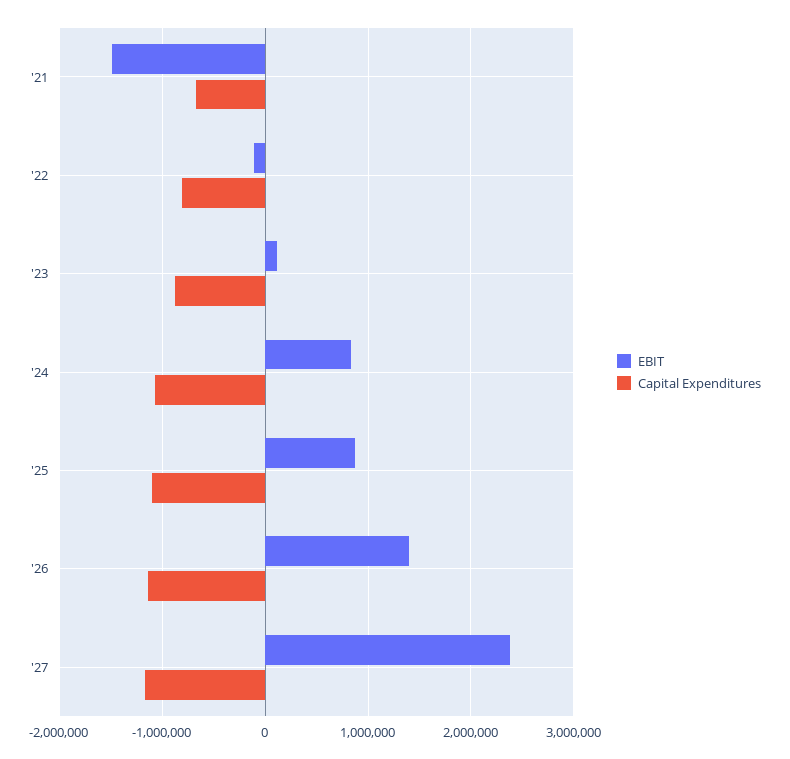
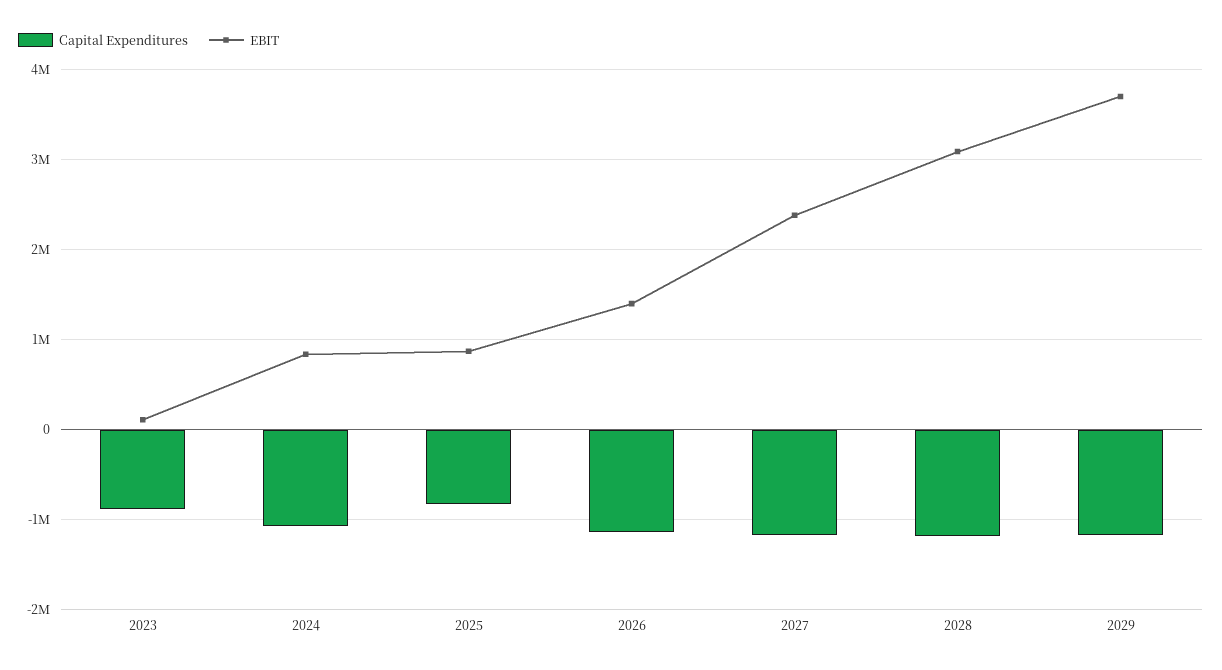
EBIT, '21: -1500000 -> none
Capital Expenditures, '21: -700000 -> none
EBIT, '22: -100000 -> none
Capital Expenditures, '22: -800000 -> none
Capital Expenditures, '25: -1100000 -> -800000
Capital Expenditures, 2028: none -> -1200000
EBIT, 2028: none -> 3100000
Capital Expenditures, 2029: none -> -1200000
EBIT, 2029: none -> 3700000

